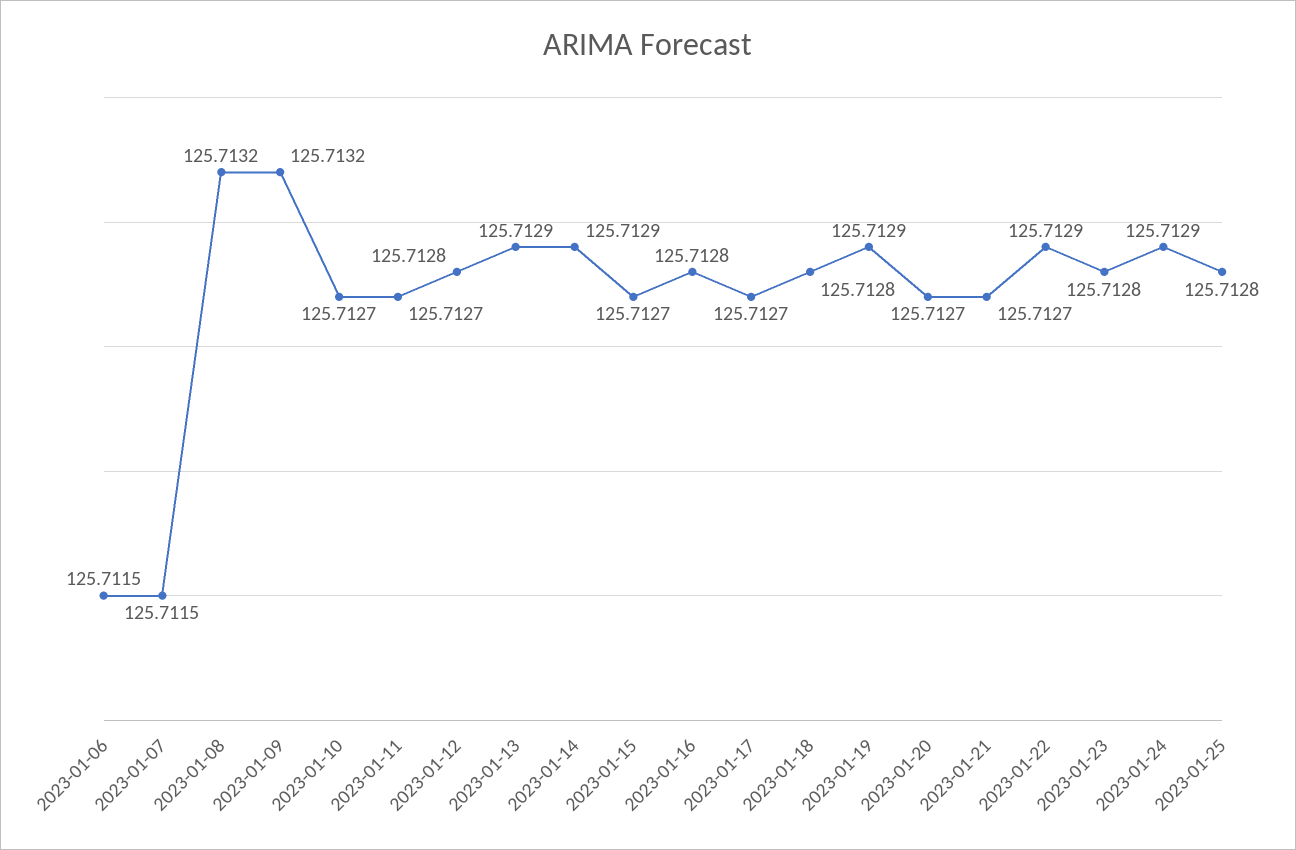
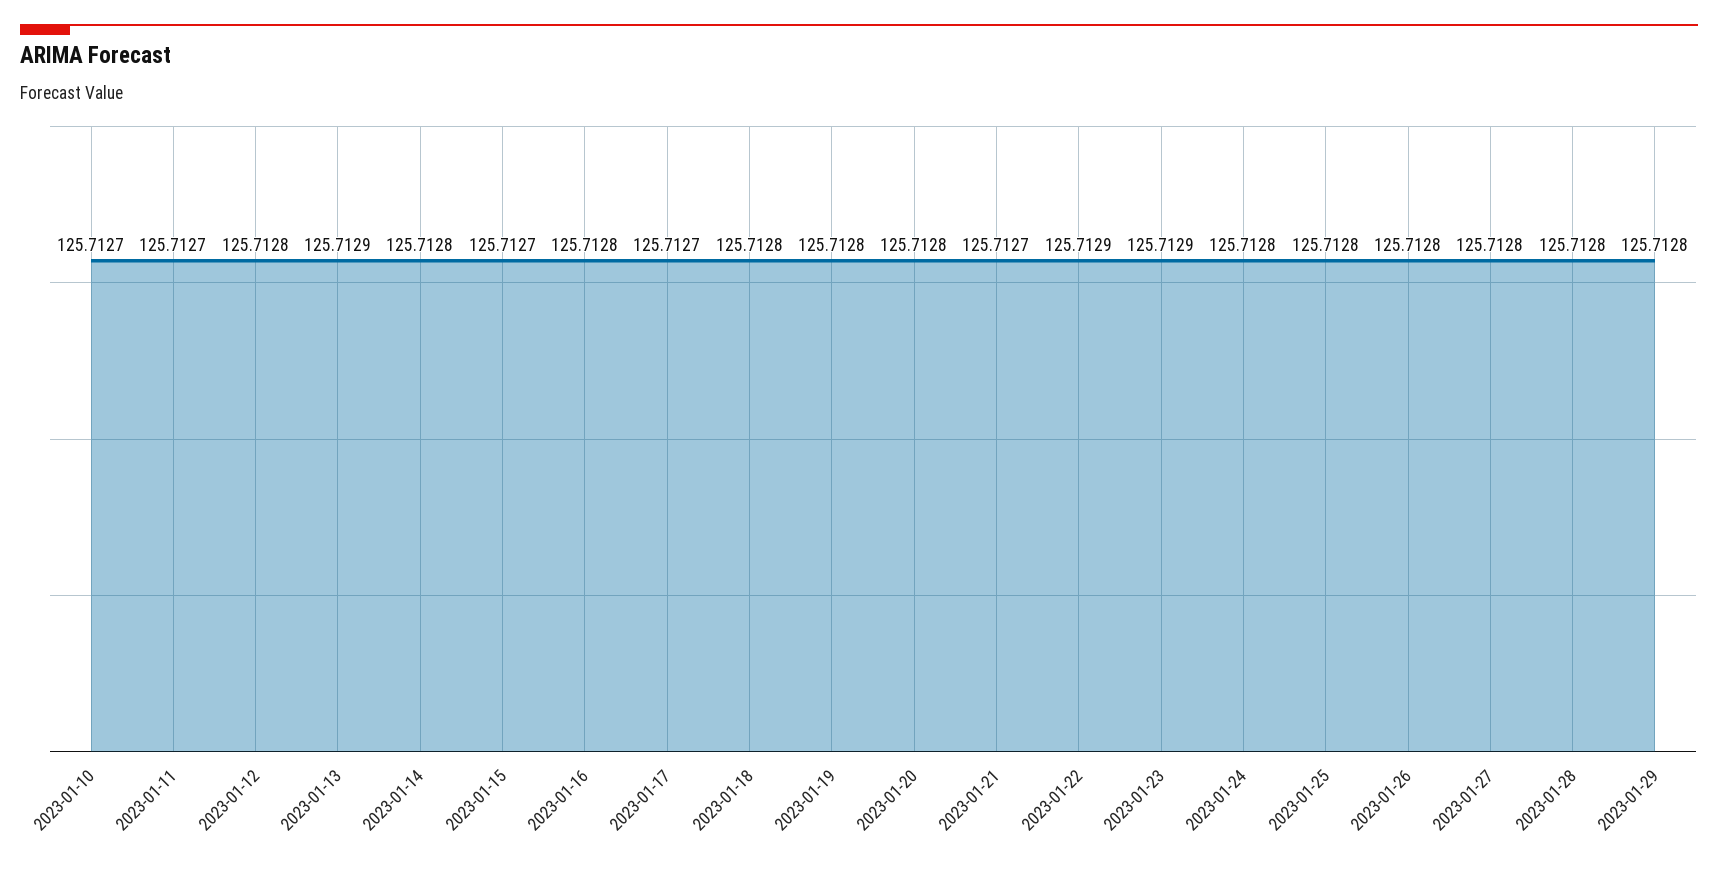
2023-01-06: 125.7115 -> none
2023-01-07: 125.7115 -> none
2023-01-08: 125.7132 -> none
2023-01-09: 125.7132 -> none
2023-01-14: 125.7129 -> 125.7128
2023-01-19: 125.7129 -> 125.7128
2023-01-20: 125.7127 -> 125.7128
2023-01-23: 125.7128 -> 125.7129
2023-01-24: 125.7129 -> 125.7128
2023-01-26: none -> 125.7128
2023-01-27: none -> 125.7128
2023-01-28: none -> 125.7128
2023-01-29: none -> 125.7128

